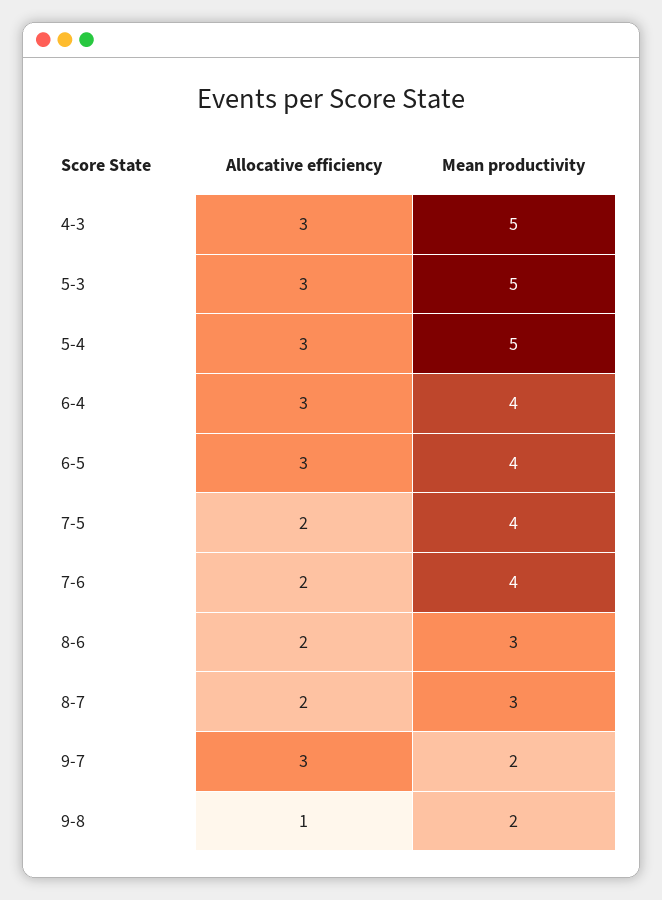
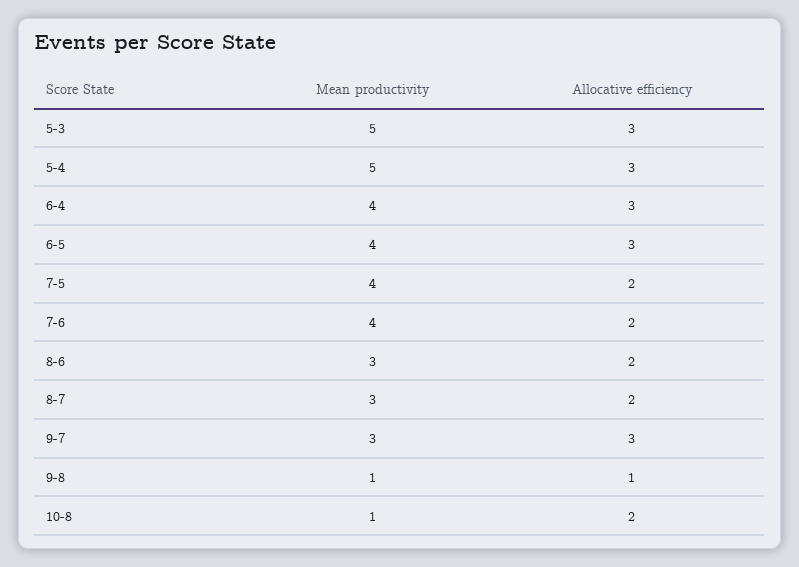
Allocative efficiency, 4-3: 3 -> none
Mean productivity, 4-3: 5 -> none
Mean productivity, 9-7: 2 -> 3
Mean productivity, 9-8: 2 -> 1
Mean productivity, 10-8: none -> 1
Allocative efficiency, 10-8: none -> 2

